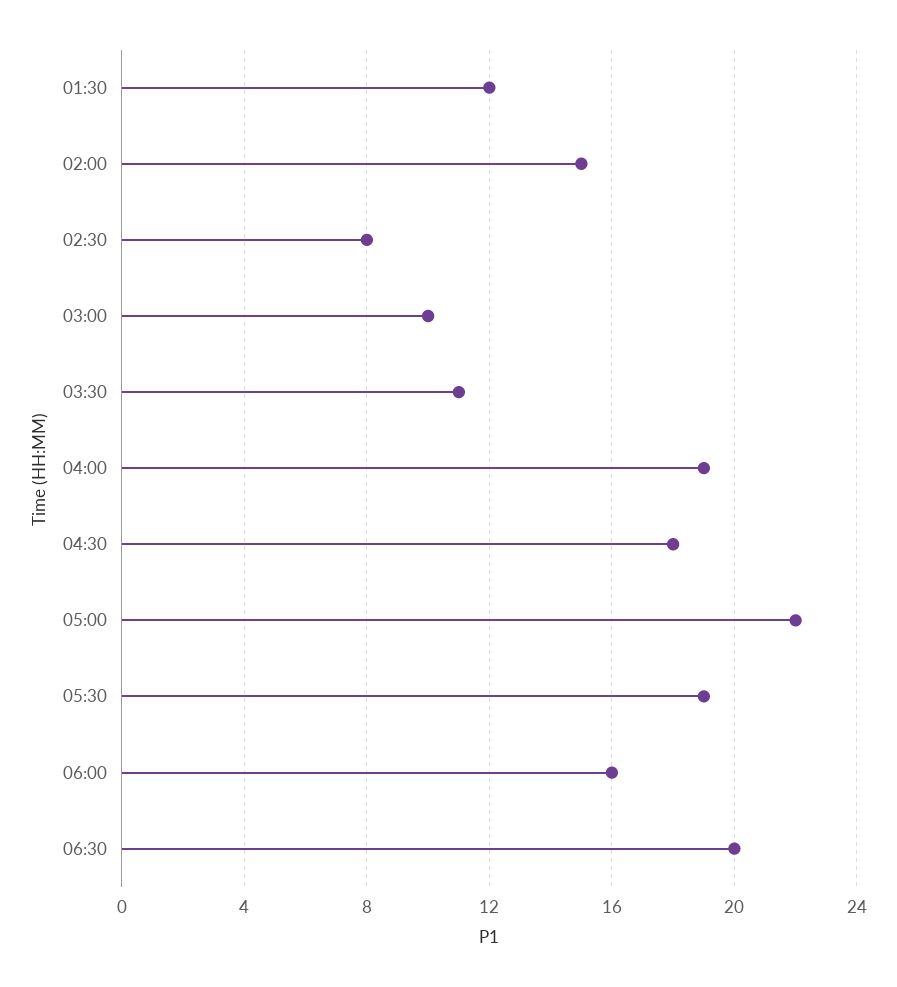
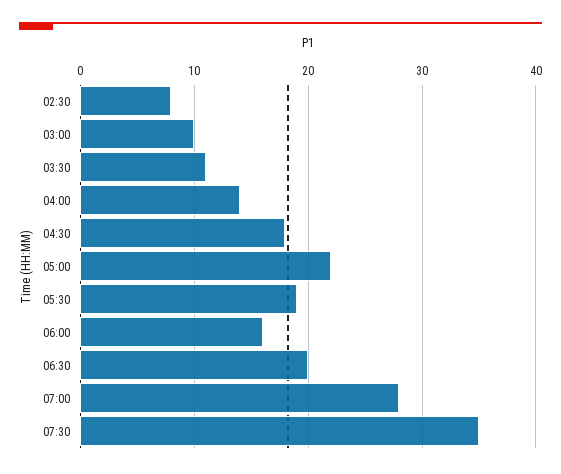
01:30: 12 -> none
02:00: 15 -> none
04:00: 19 -> 14
07:00: none -> 28
07:30: none -> 35

